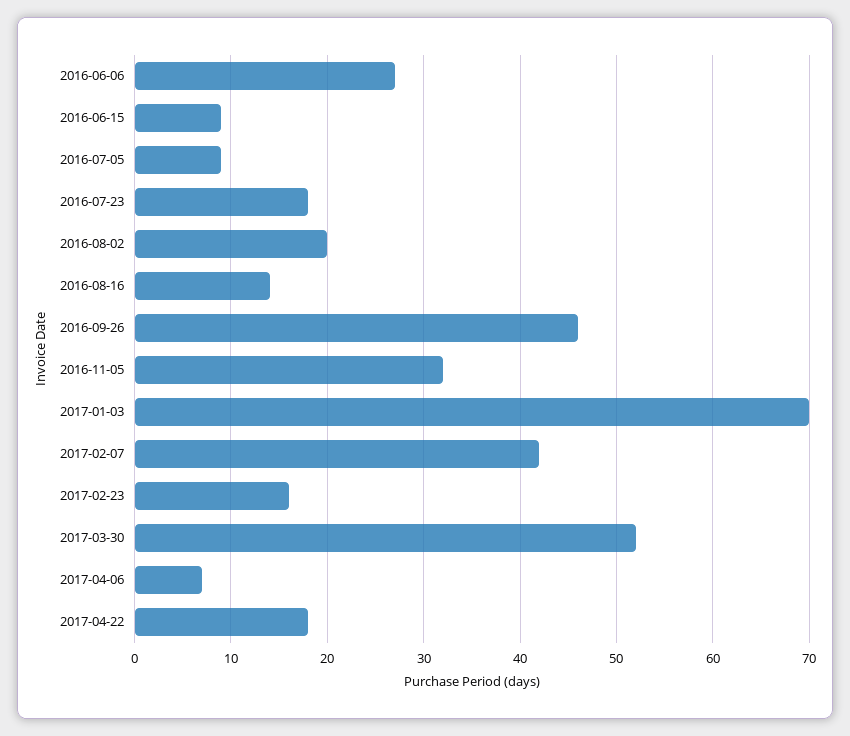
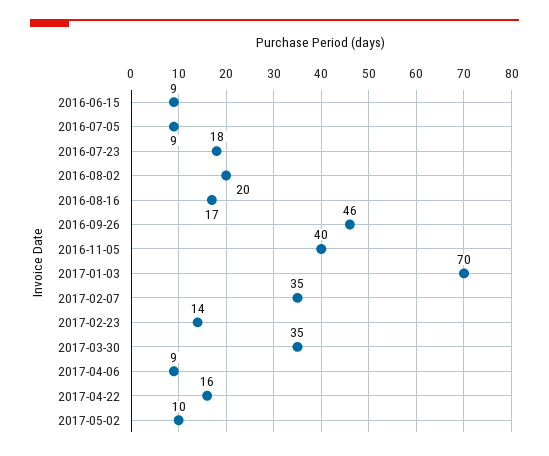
2016-06-06: 27 -> none
2016-08-16: 14 -> 17
2016-11-05: 32 -> 40
2017-02-07: 42 -> 35
2017-02-23: 16 -> 14
2017-03-30: 52 -> 35
2017-04-06: 7 -> 9
2017-04-22: 18 -> 16
2017-05-02: none -> 10

